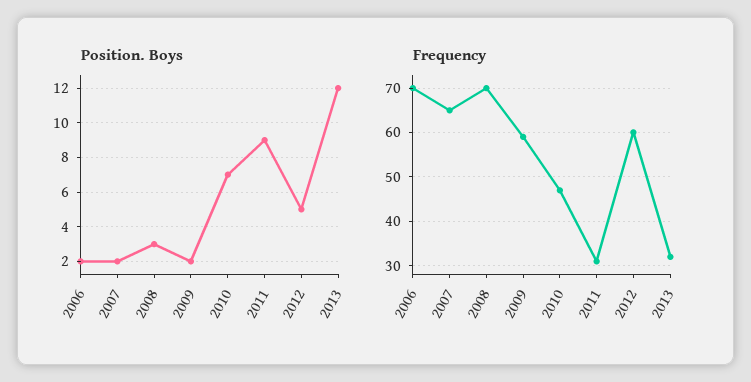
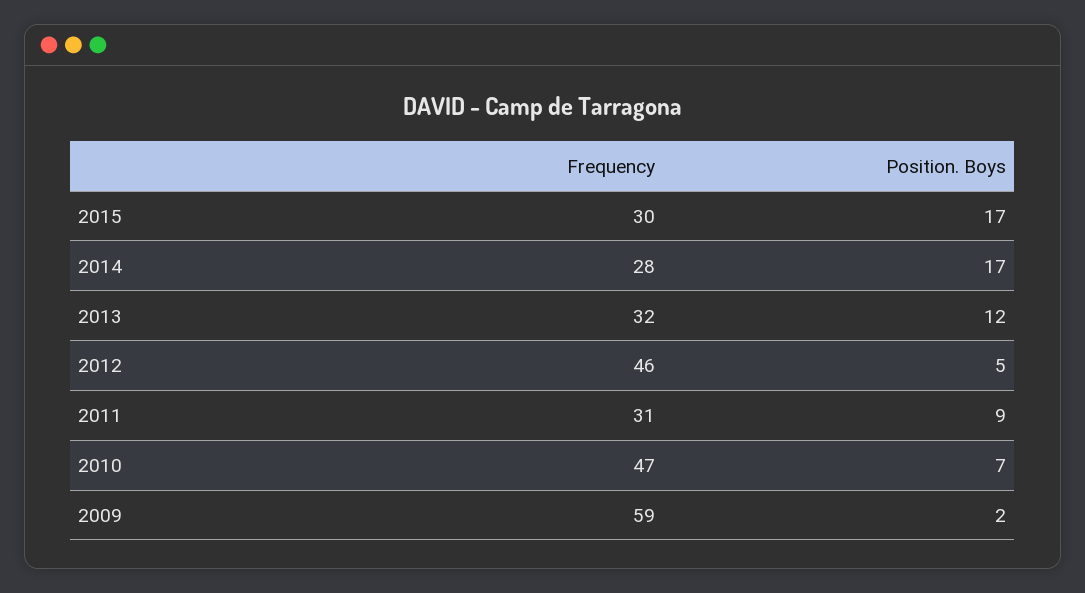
Position. Boys, 2006: 2 -> none
Position. Boys, 2007: 2 -> none
Position. Boys, 2008: 3 -> none
Frequency, 2006: 70 -> none
Frequency, 2007: 65 -> none
Frequency, 2008: 70 -> none
Frequency, 2012: 60 -> 46
Frequency, 2015: none -> 30
Position. Boys, 2015: none -> 17
Frequency, 2014: none -> 28
Position. Boys, 2014: none -> 17

